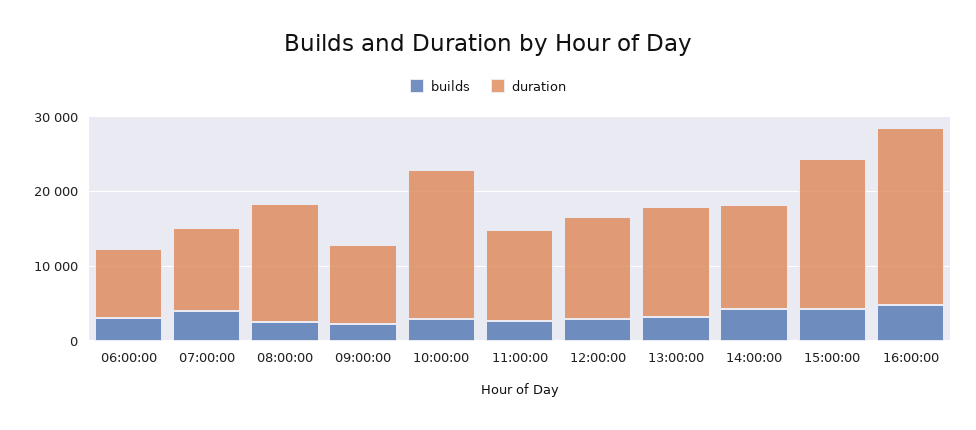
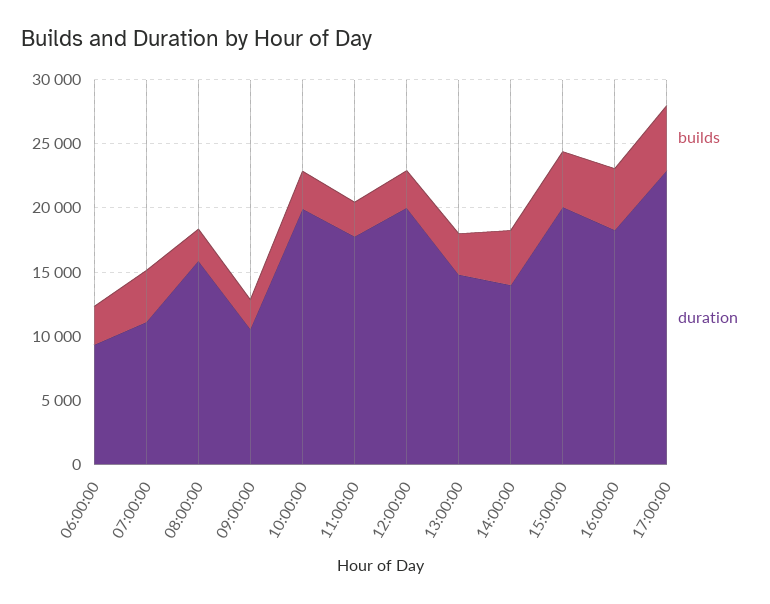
duration, 11:00:00: 12000 -> 18000
duration, 12:00:00: 14000 -> 20000
duration, 16:00:00: 24000 -> 18000
builds, 17:00:00: none -> 5000
duration, 17:00:00: none -> 23000

